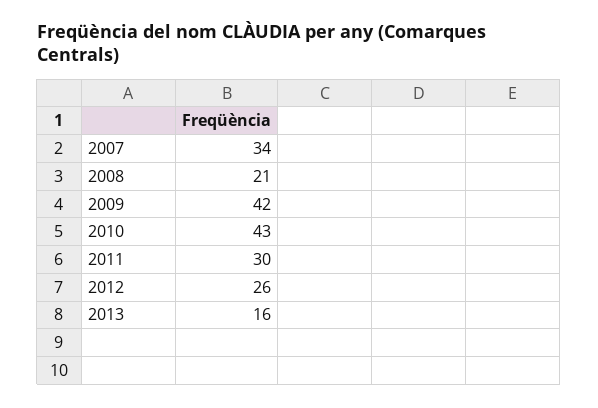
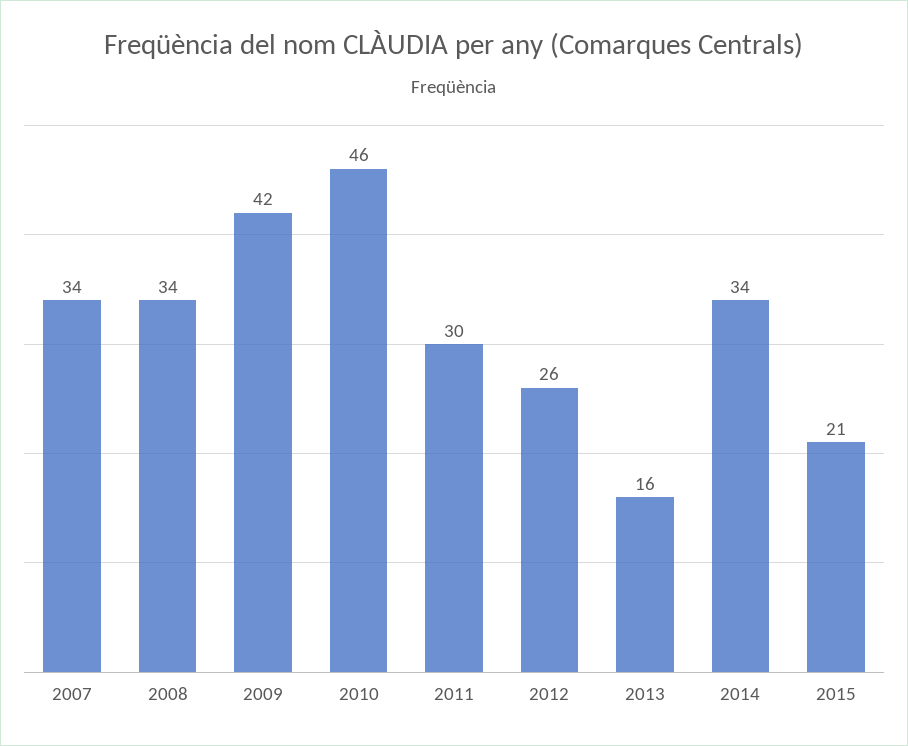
2008: 21 -> 34
2010: 43 -> 46
2014: none -> 34
2015: none -> 21

